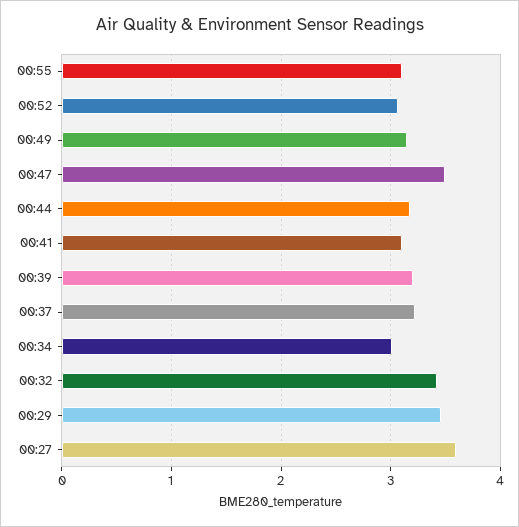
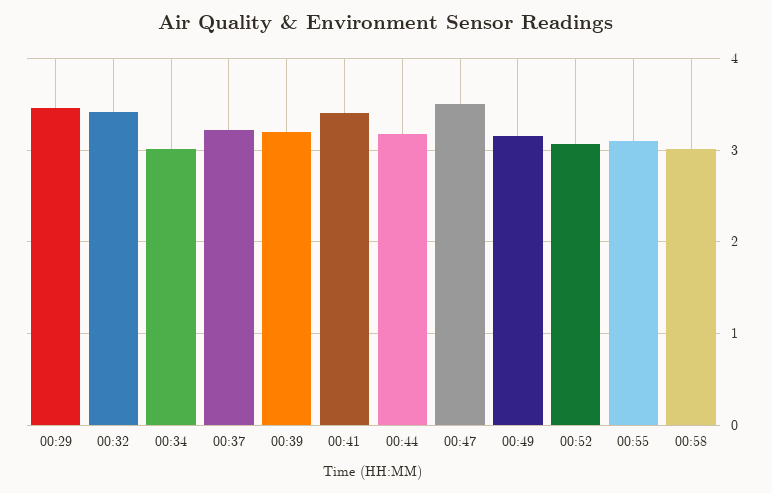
00:41: 3.1 -> 3.4
00:27: 3.6 -> none
00:58: none -> 3

